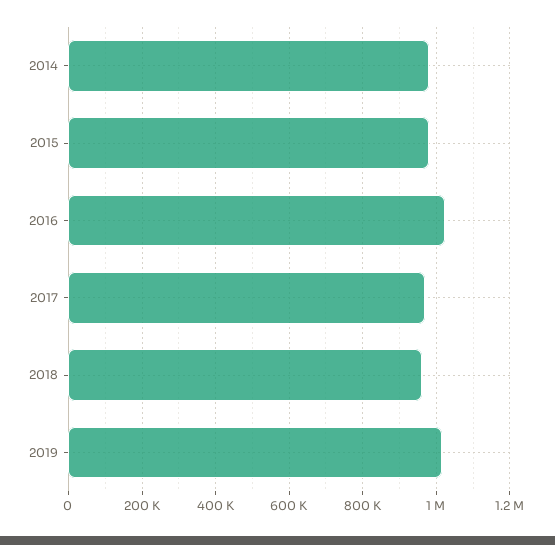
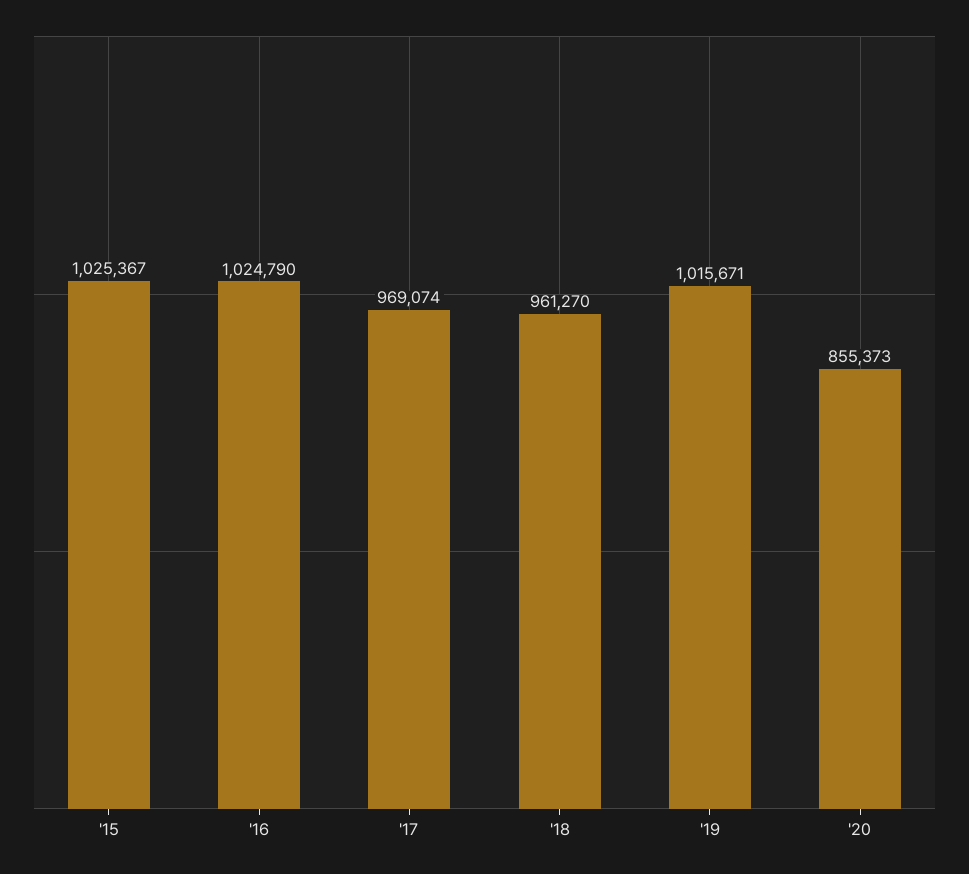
2014: 980000 -> none
2015: 980000 -> 1025367
'20: none -> 855373

